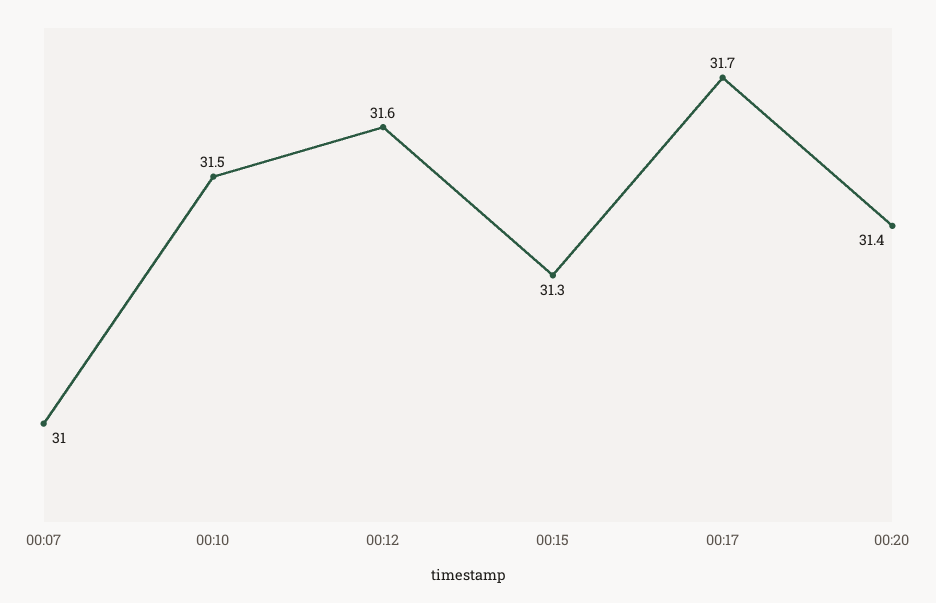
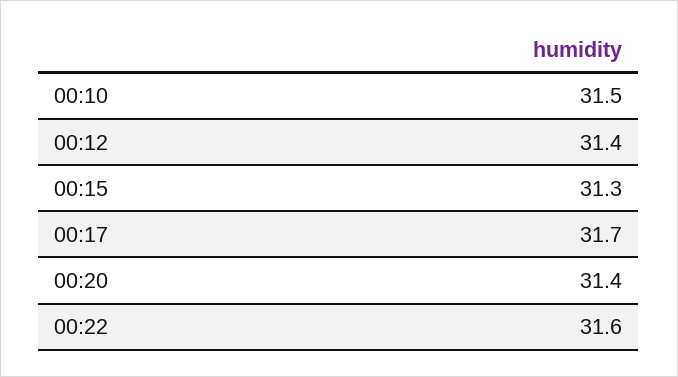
00:07: 31 -> none
00:12: 31.6 -> 31.4
00:22: none -> 31.6

